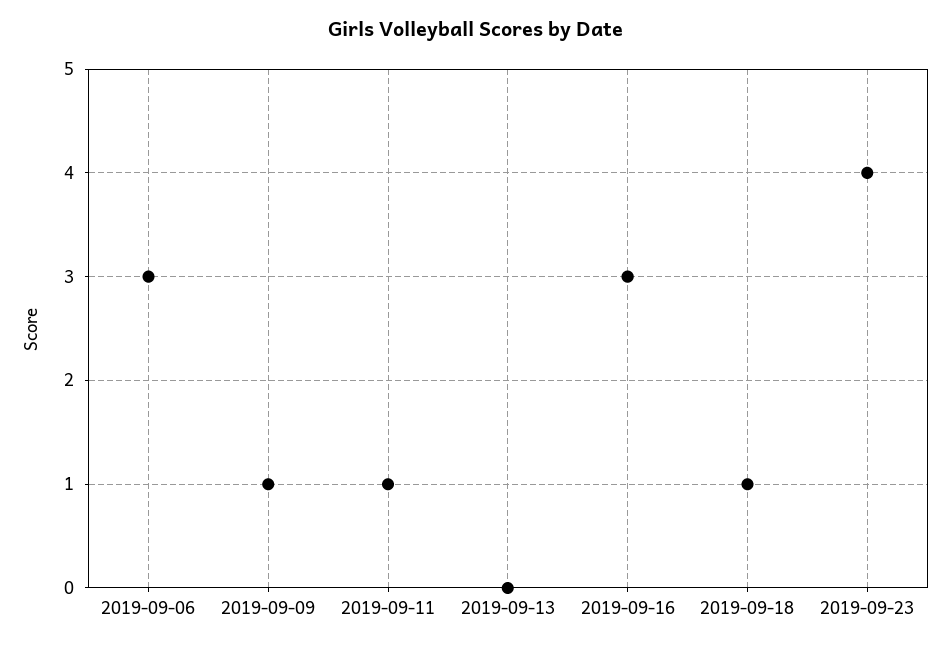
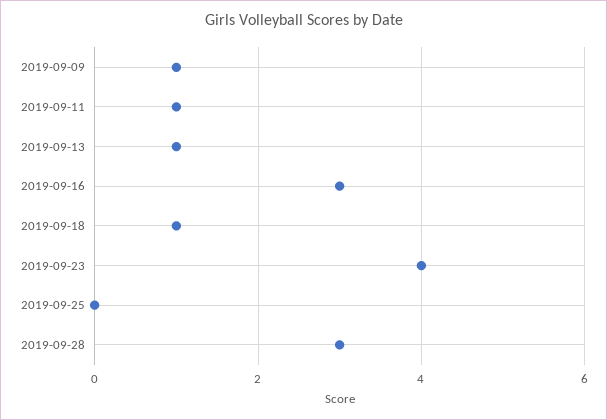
2019-09-06: 3 -> none
2019-09-13: 0 -> 1
2019-09-25: none -> 0
2019-09-28: none -> 3

